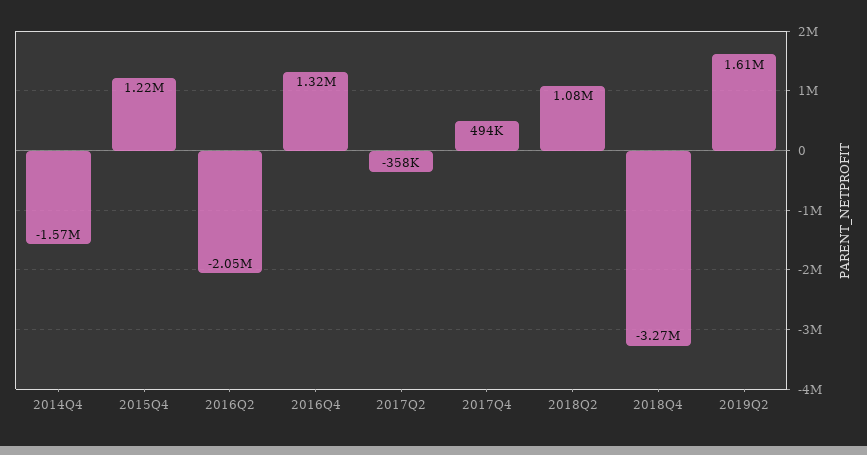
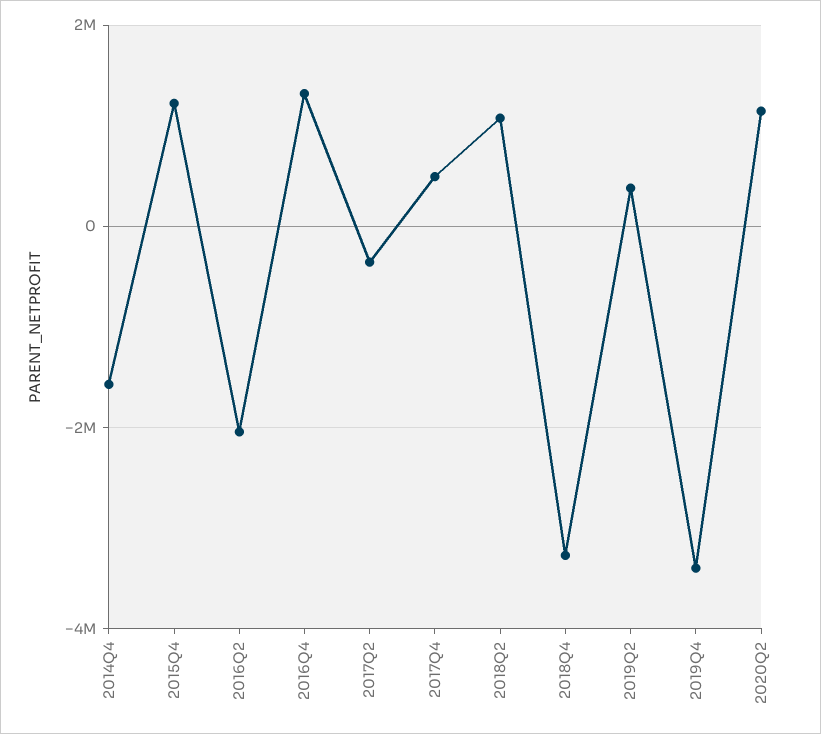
2019Q2: 1610000 -> 400000
2019Q4: none -> -3400000
2020Q2: none -> 1200000

